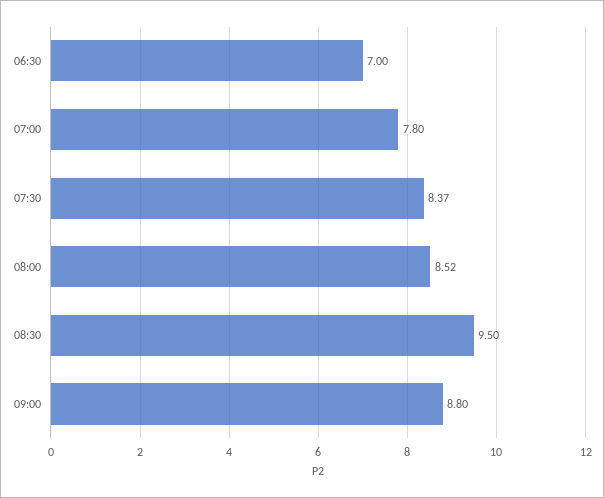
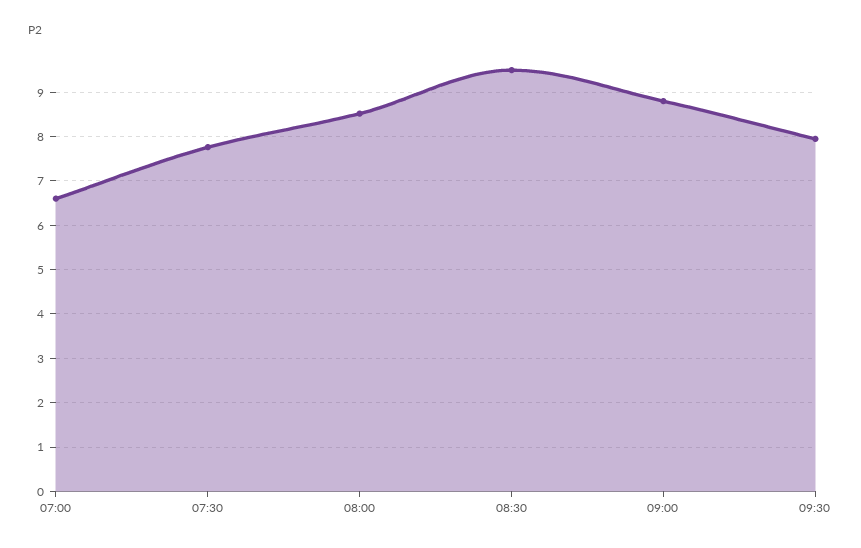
06:30: 7 -> none
07:00: 7.8 -> 6.6
07:30: 8.37 -> 7.8
09:30: none -> 8

